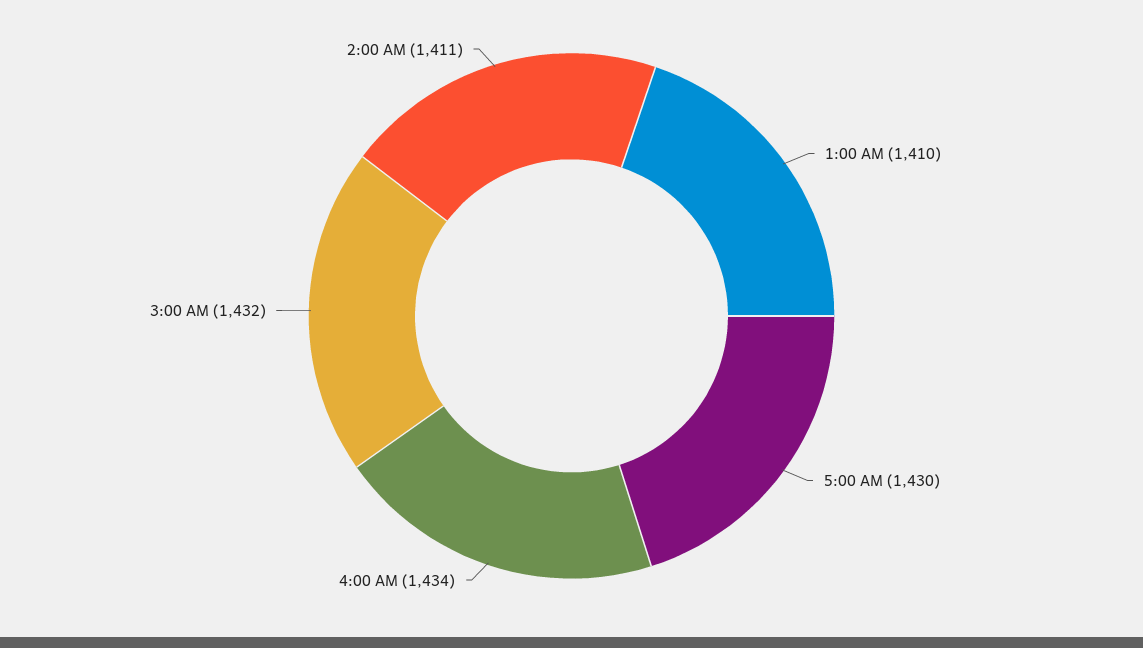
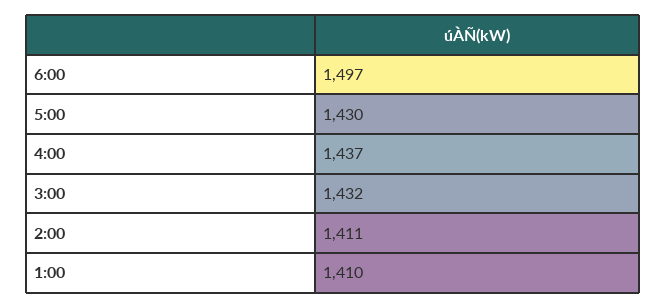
4:00 AM: 1434 -> 1437
6:00: none -> 1497

